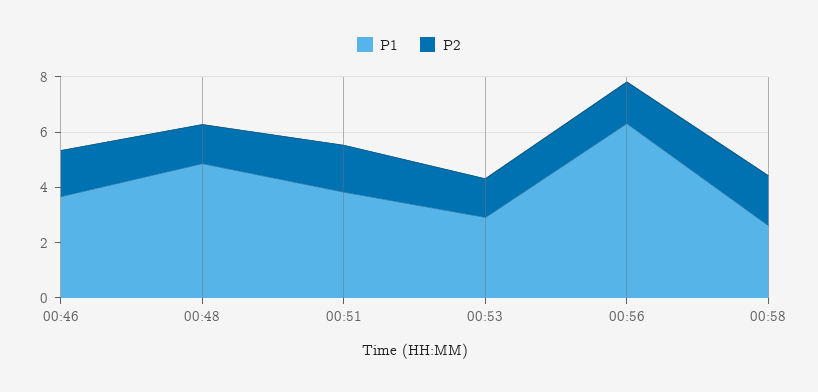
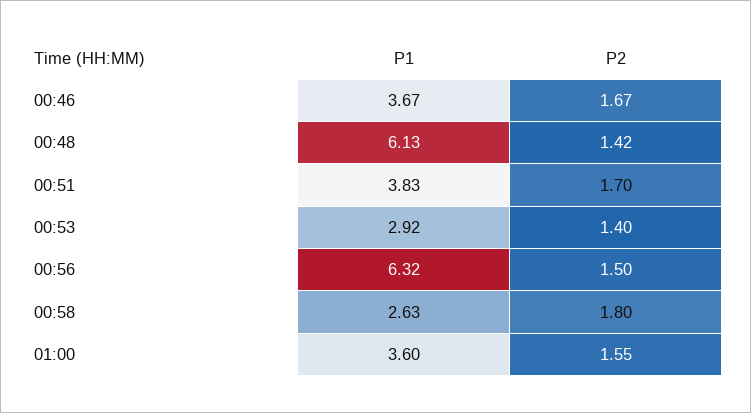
P1, 00:48: 5 -> 6.13
P1, 01:00: none -> 3.6
P2, 01:00: none -> 1.55

